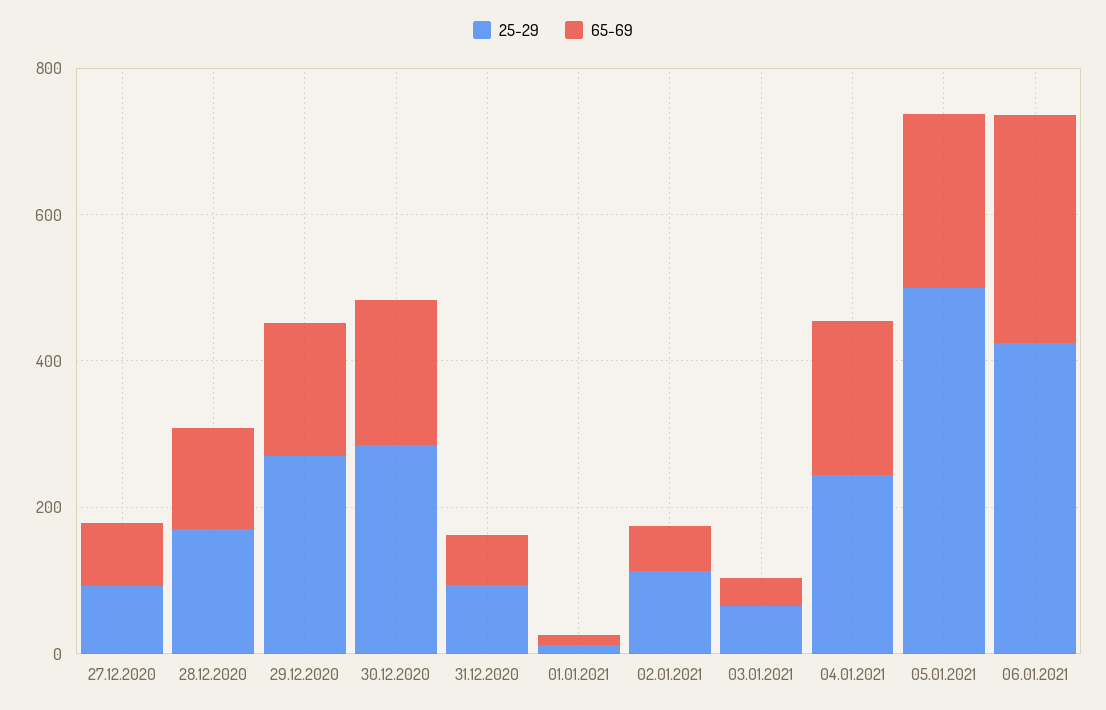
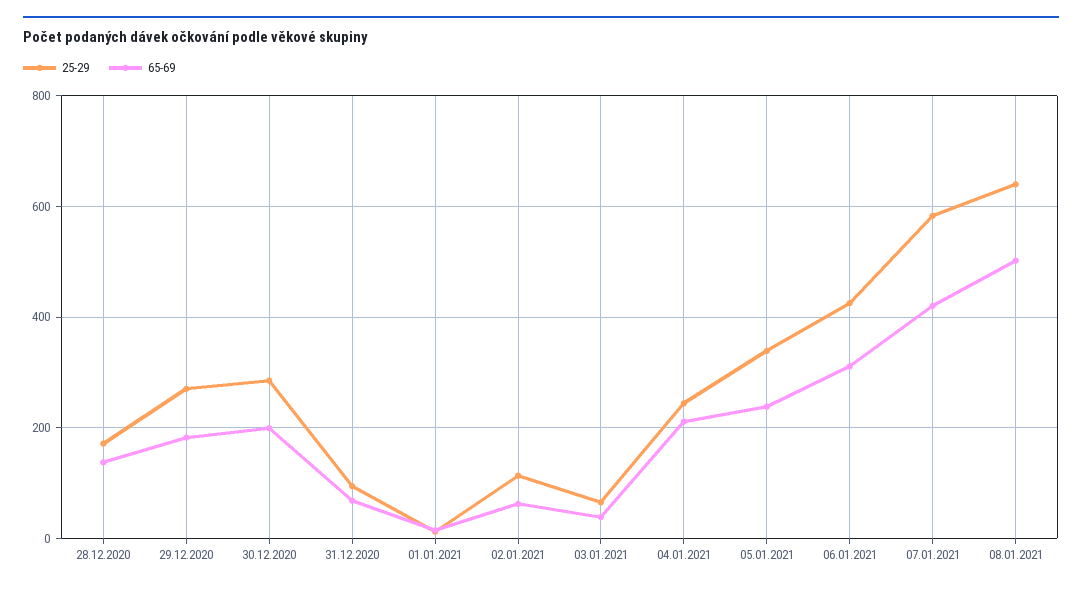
25-29, 27.12.2020: 100 -> none
65-69, 27.12.2020: 100 -> none
25-29, 05.01.2021: 500 -> 340
25-29, 07.01.2021: none -> 580
65-69, 07.01.2021: none -> 420
25-29, 08.01.2021: none -> 640
65-69, 08.01.2021: none -> 500

